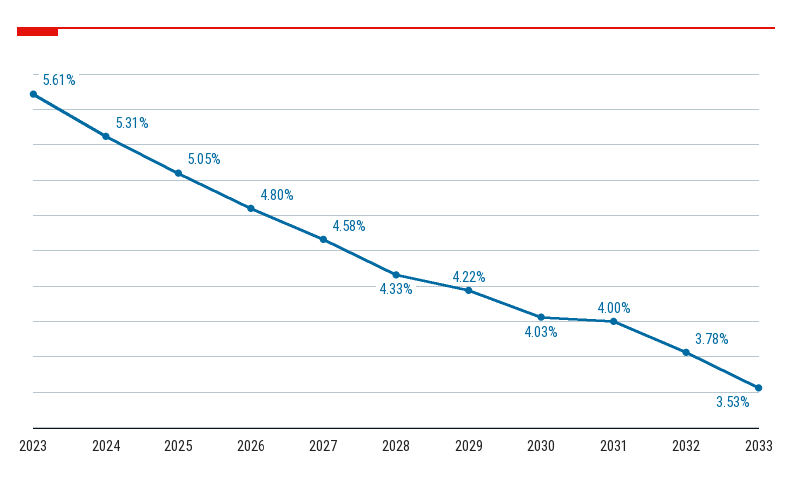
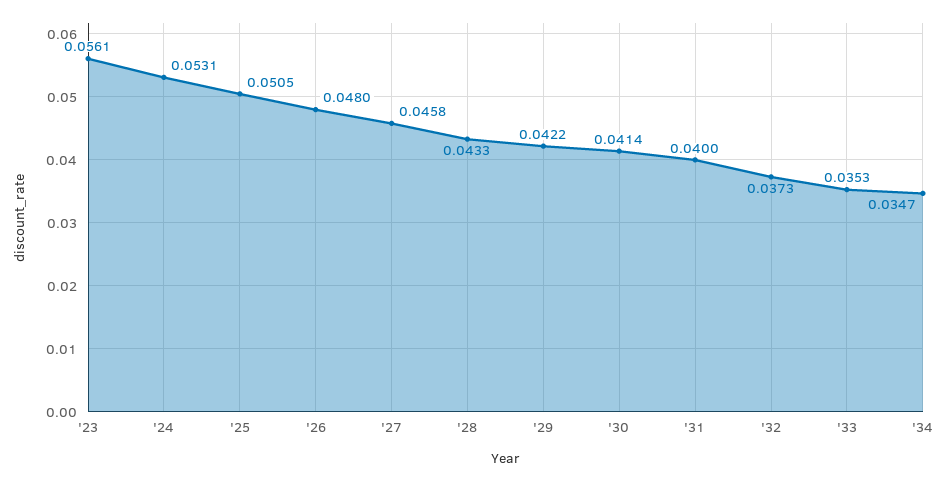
2030: 0.0403 -> 0.0414
2032: 0.0378 -> 0.0373
'34: none -> 0.0347

